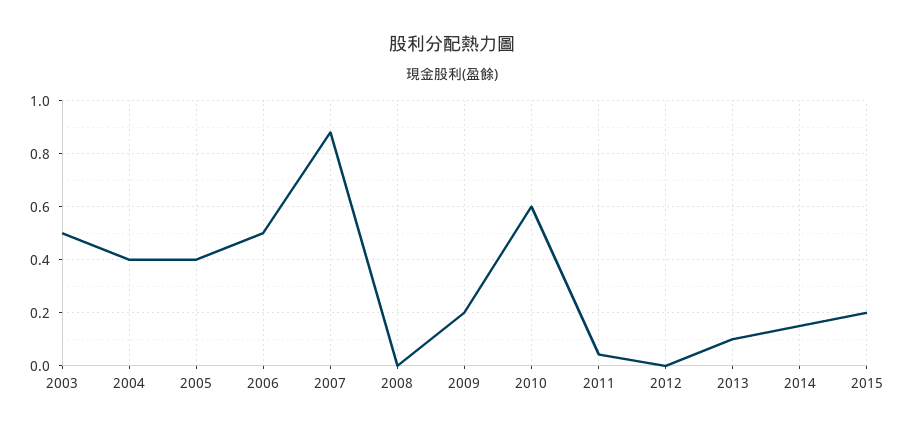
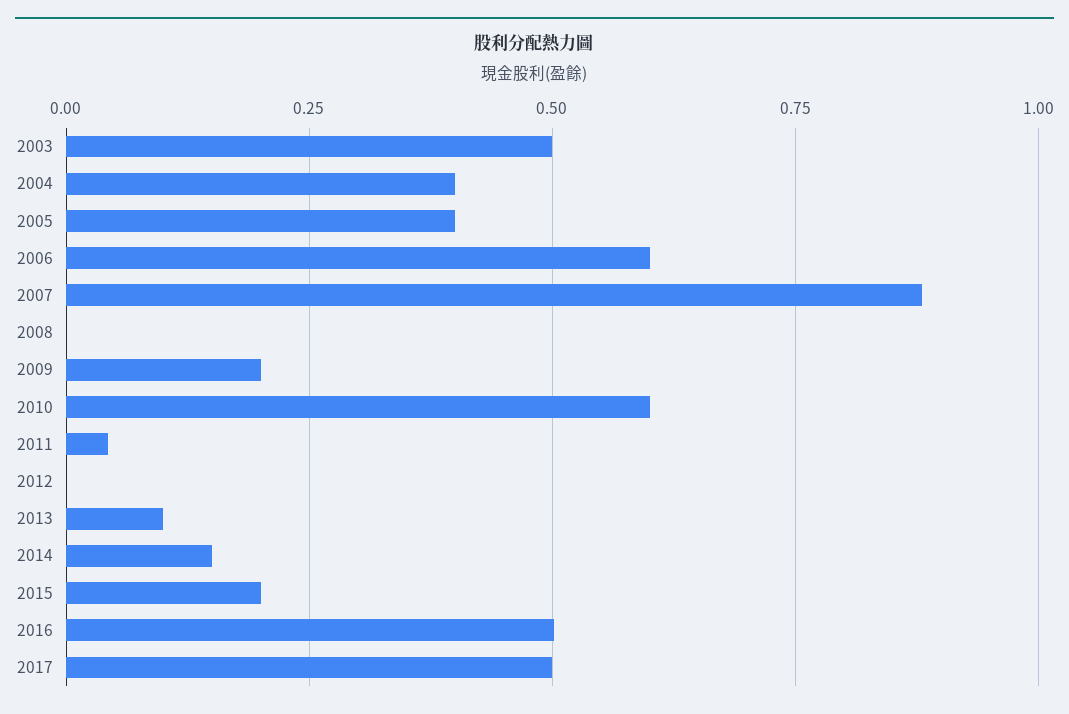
2006: 0.5 -> 0.6
2016: none -> 0.5
2017: none -> 0.5

